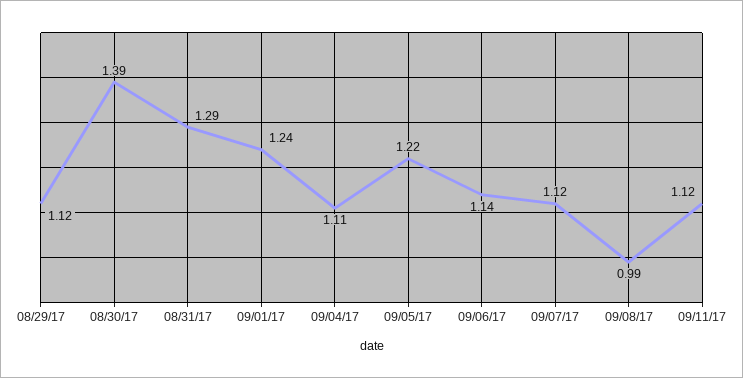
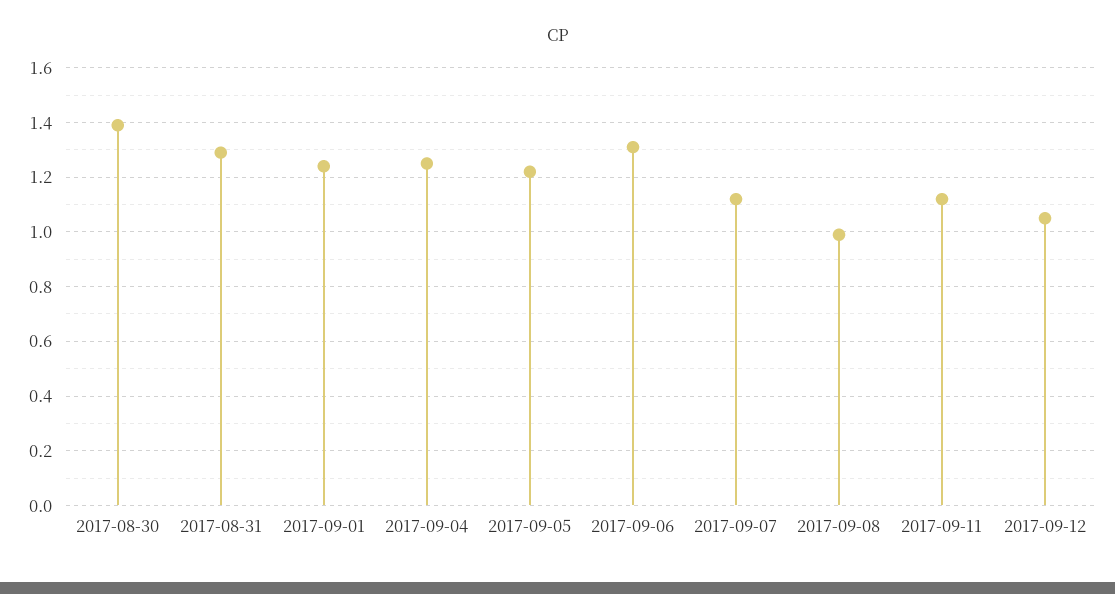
08/29/17: 1.12 -> none
09/04/17: 1.11 -> 1.25
09/06/17: 1.14 -> 1.3
2017-09-12: none -> 1.05

